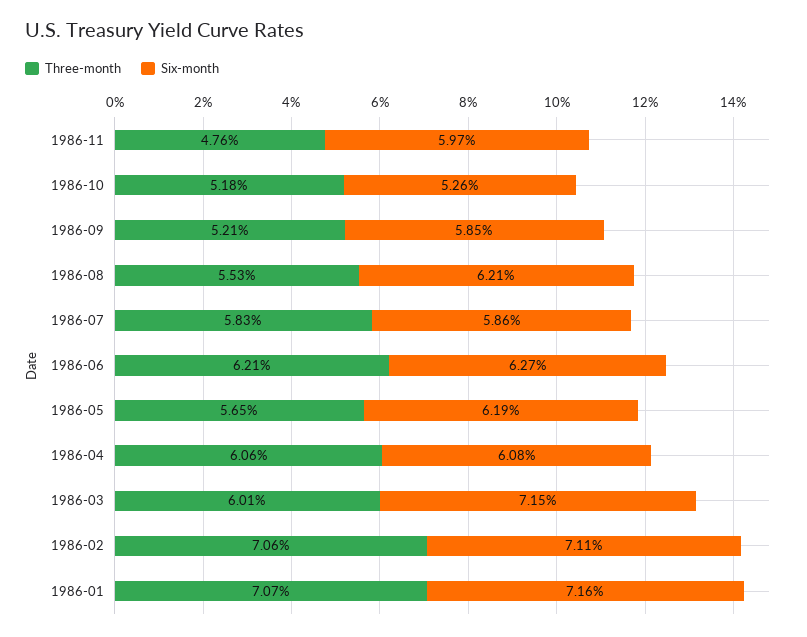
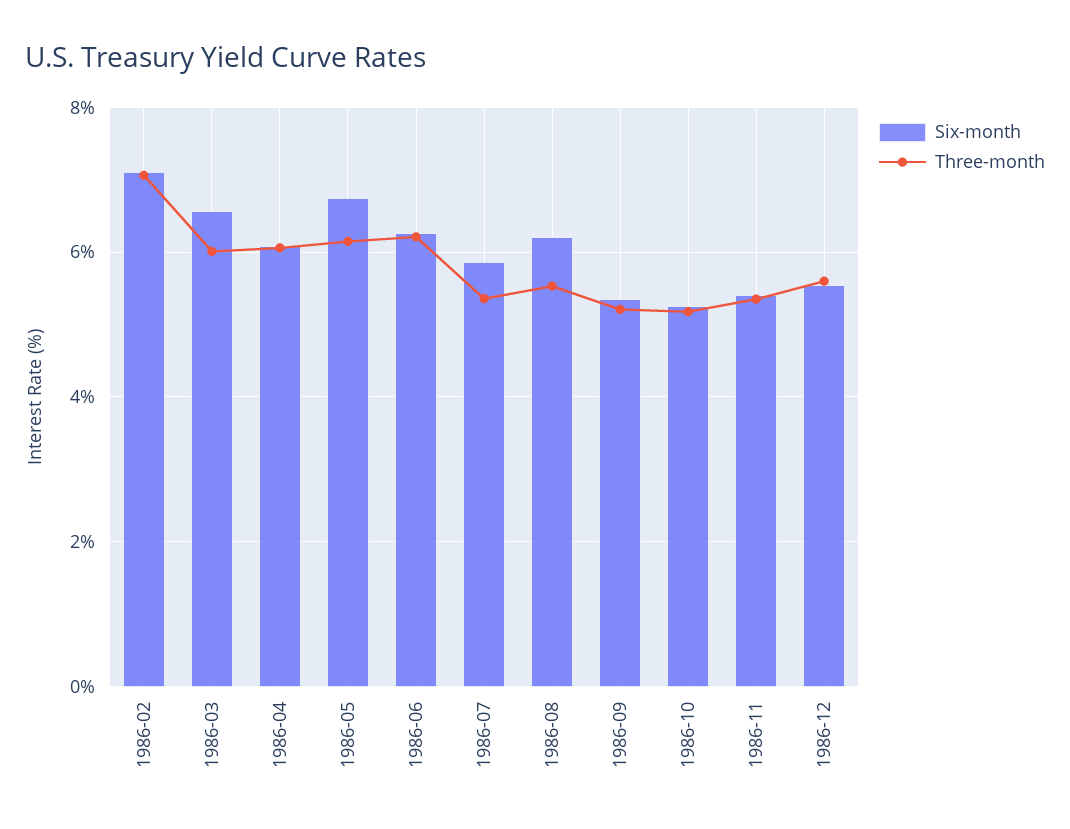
Three-month, 1986-11: 4.76 -> 5.4
Six-month, 1986-11: 5.97 -> 5.4
Six-month, 1986-09: 5.85 -> 5.4
Three-month, 1986-07: 5.83 -> 5.4
Three-month, 1986-05: 5.65 -> 6.2
Six-month, 1986-05: 6.19 -> 6.8
Six-month, 1986-03: 7.15 -> 6.6
Three-month, 1986-01: 7.07 -> none
Six-month, 1986-01: 7.16 -> none
Six-month, 1986-12: none -> 5.6
Three-month, 1986-12: none -> 5.6

